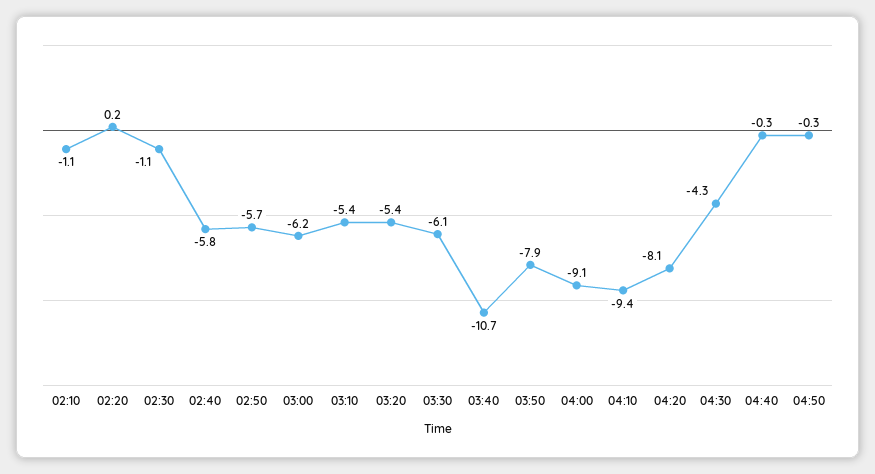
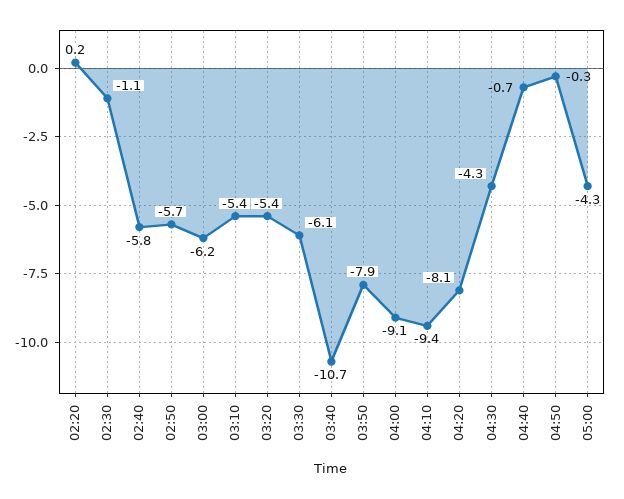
02:10: -1.1 -> none
04:40: -0.3 -> -0.7
05:00: none -> -4.3

